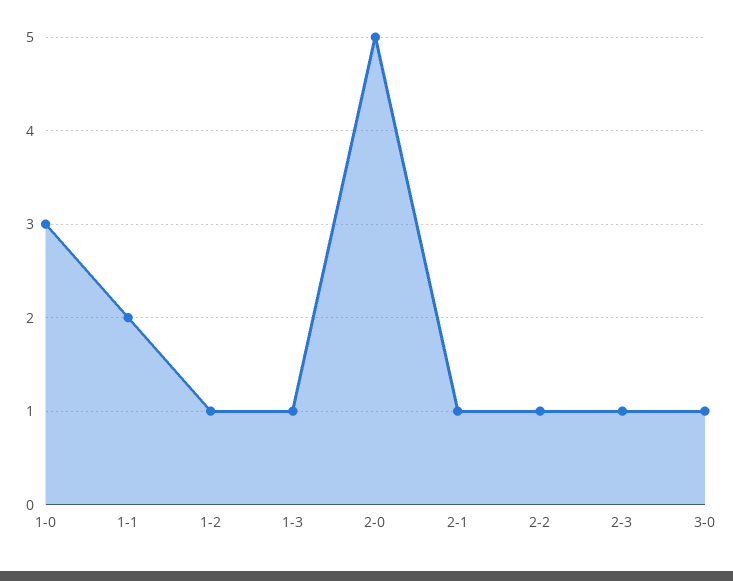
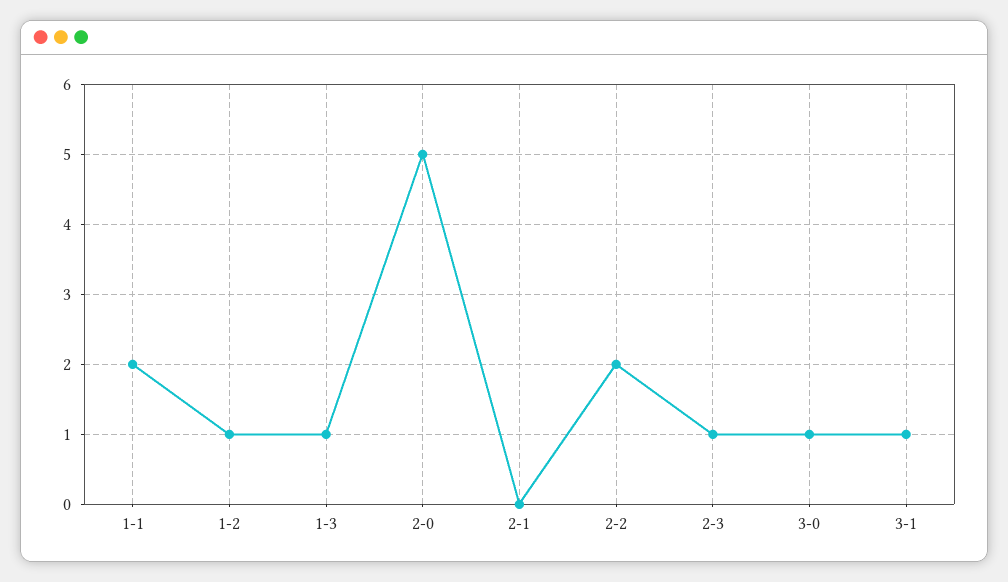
1-0: 3 -> none
2-1: 1 -> 0
2-2: 1 -> 2
3-1: none -> 1

